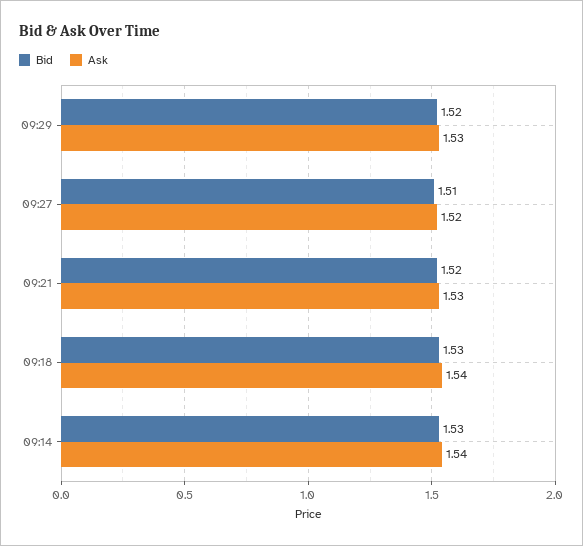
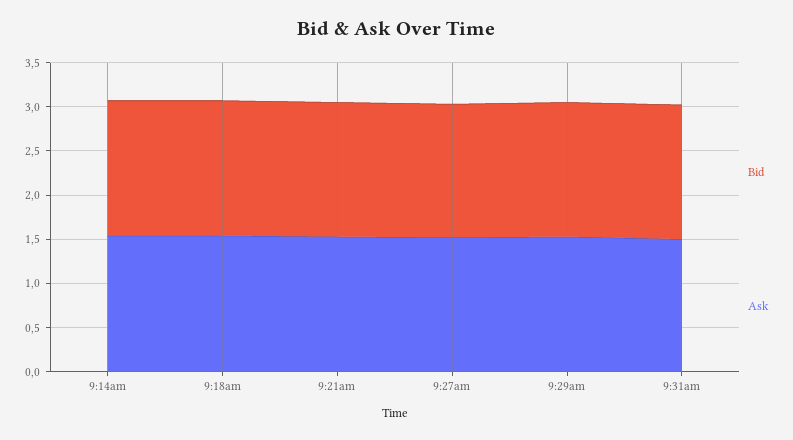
Bid, 9:31am: none -> 1.5
Ask, 9:31am: none -> 1.5

